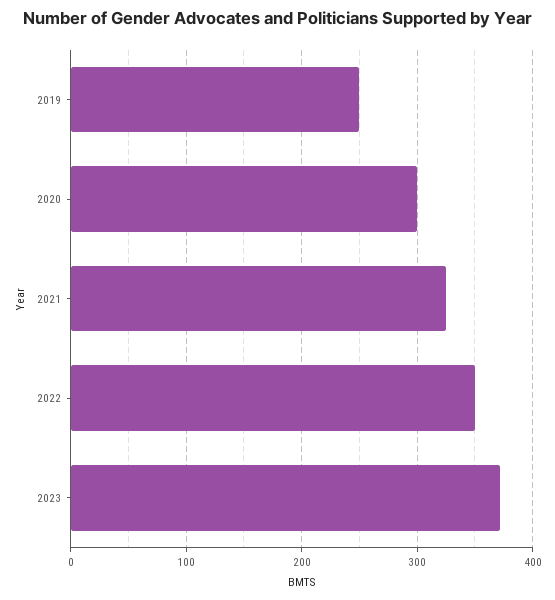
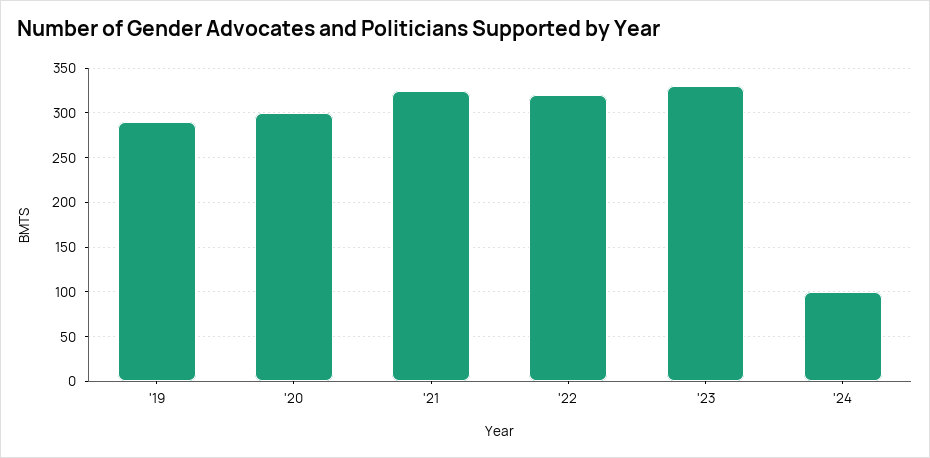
2019: 250 -> 290
2022: 350 -> 320
2023: 370 -> 330
'24: none -> 100

